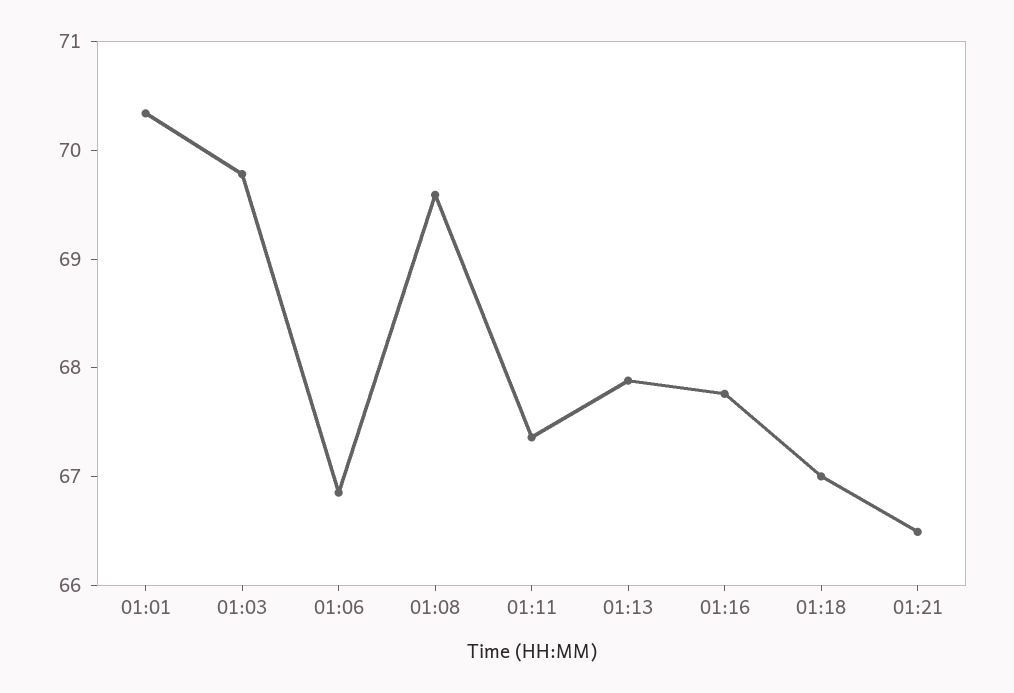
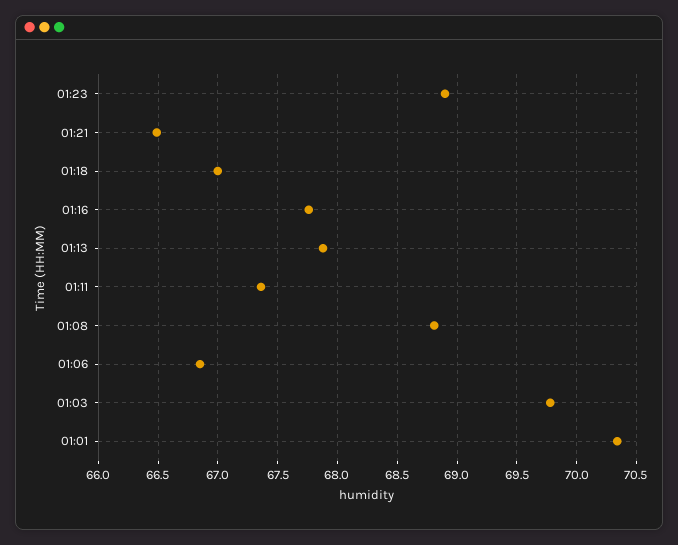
01:08: 69.6 -> 68.8
01:23: none -> 68.9

